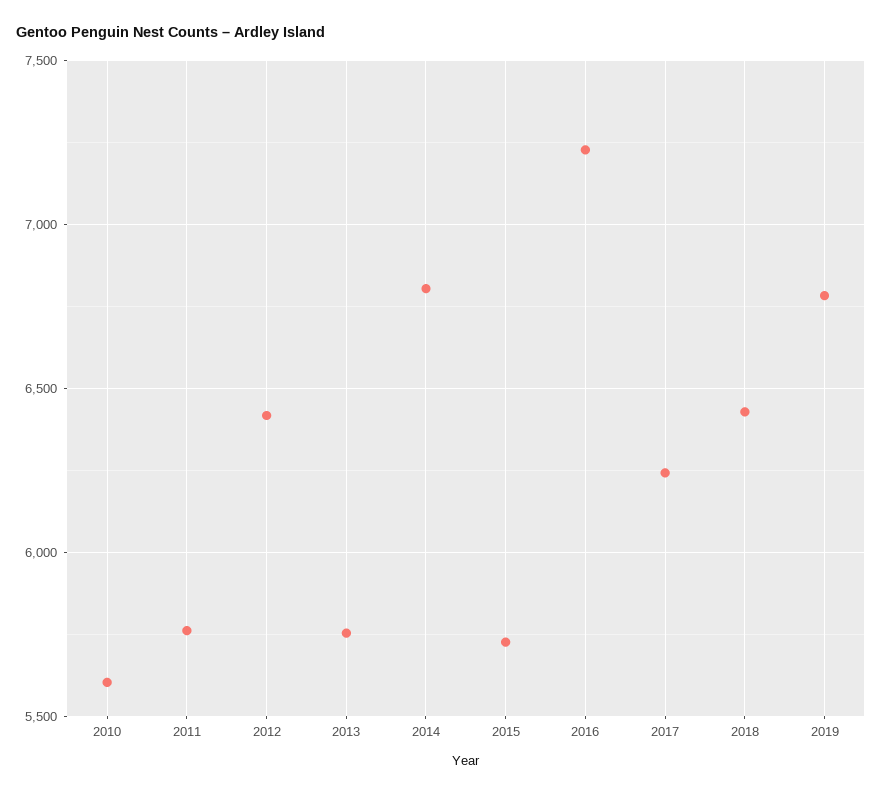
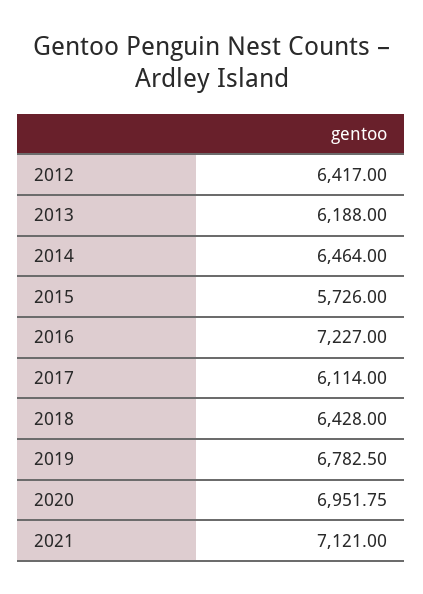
2010: 5600 -> none
2011: 5750 -> none
2013: 5750 -> 6188
2014: 6800 -> 6464
2017: 6250 -> 6114
2020: none -> 6951.75
2021: none -> 7121

